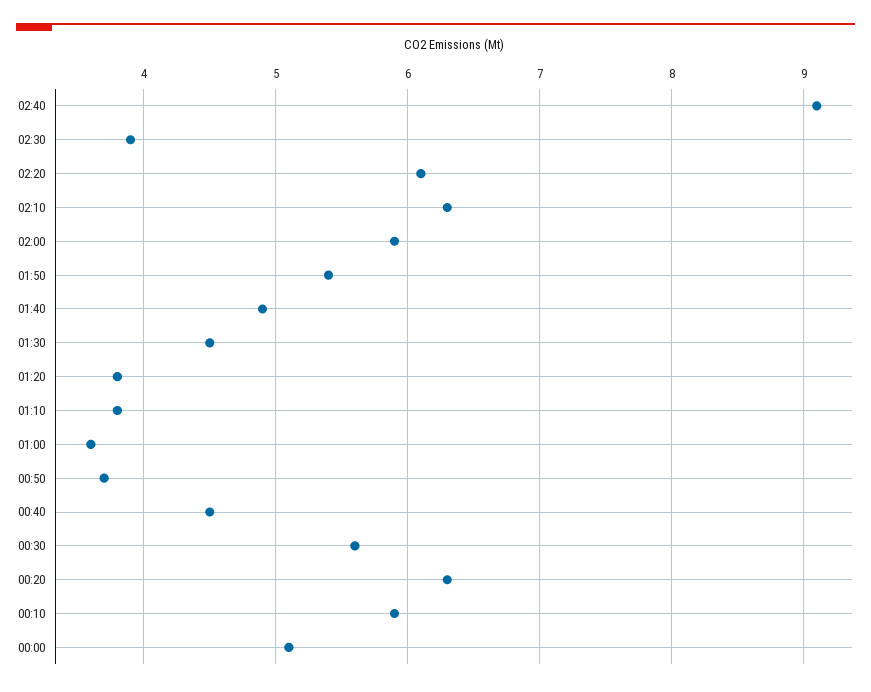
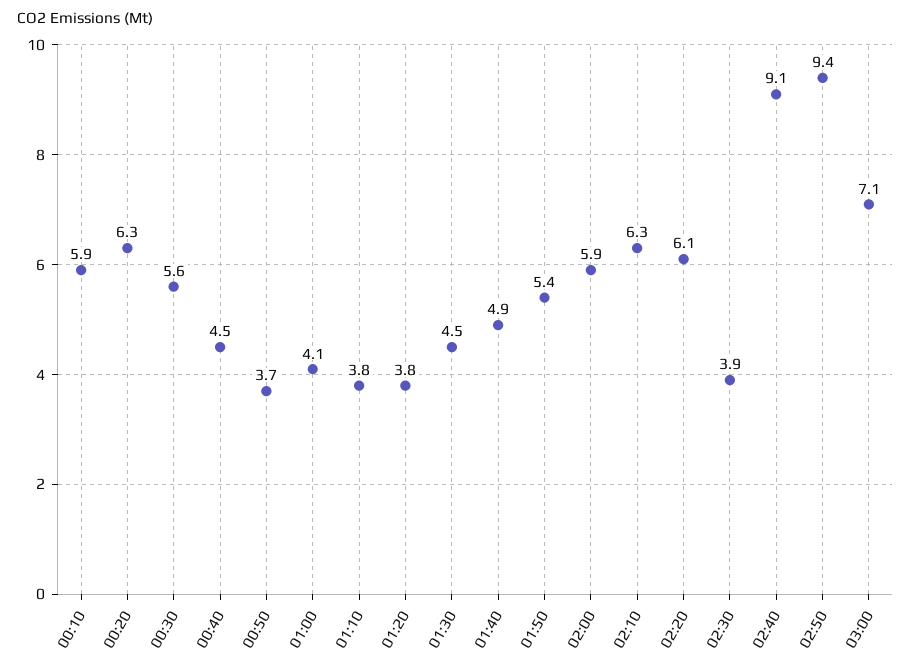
01:00: 3.6 -> 4.1
00:00: 5.1 -> none
02:50: none -> 9.4
03:00: none -> 7.1

